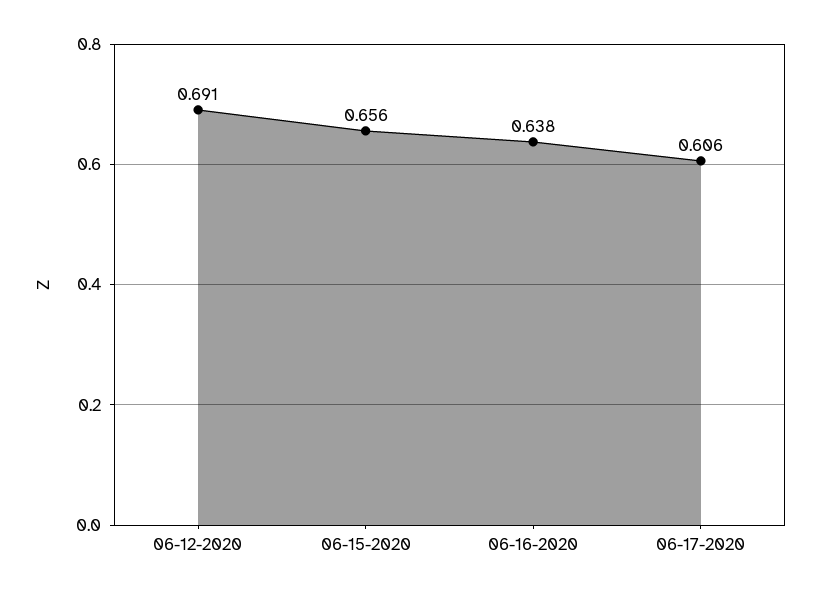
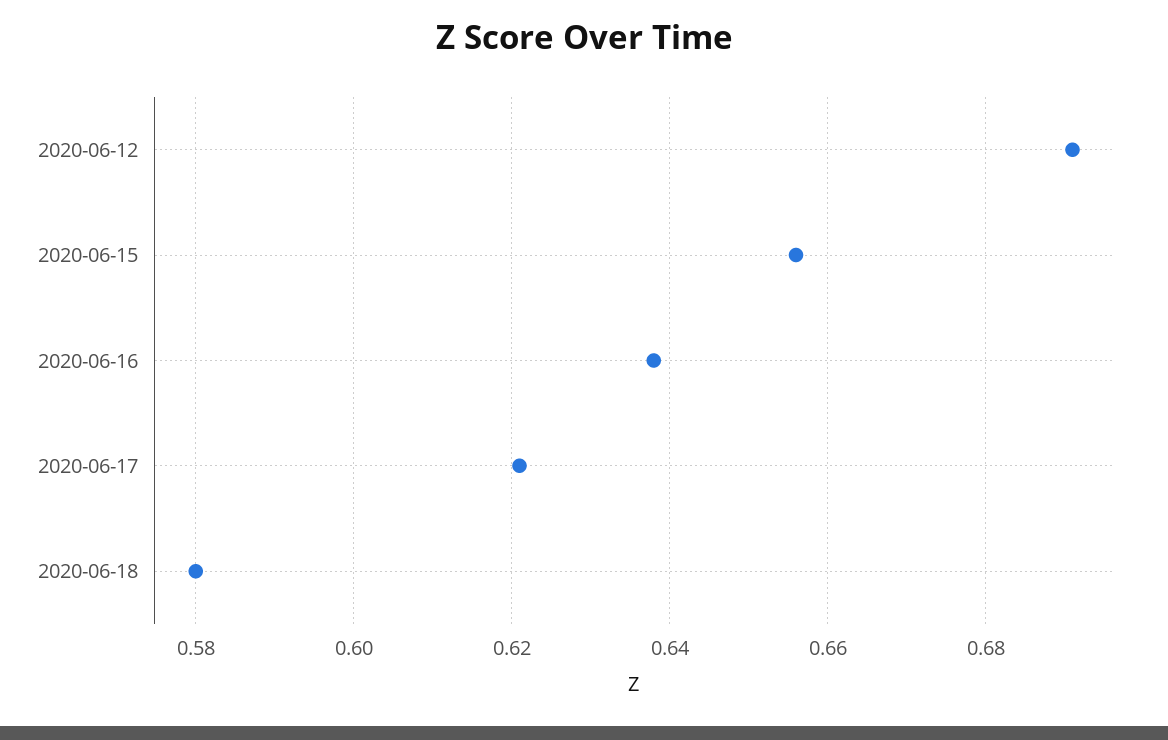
06-17-2020: 0.606 -> 0.62
2020-06-18: none -> 0.58

